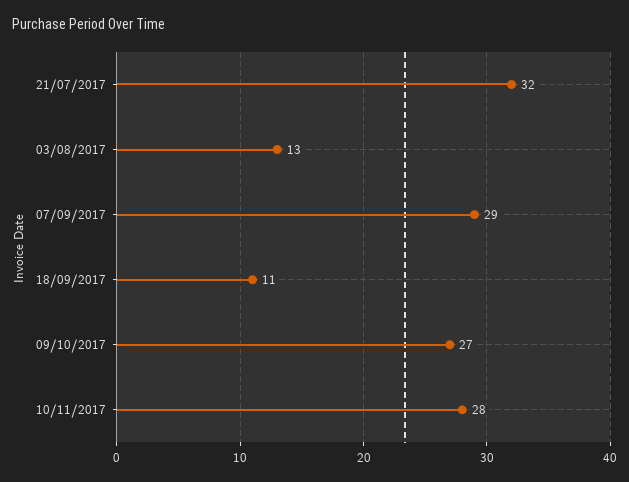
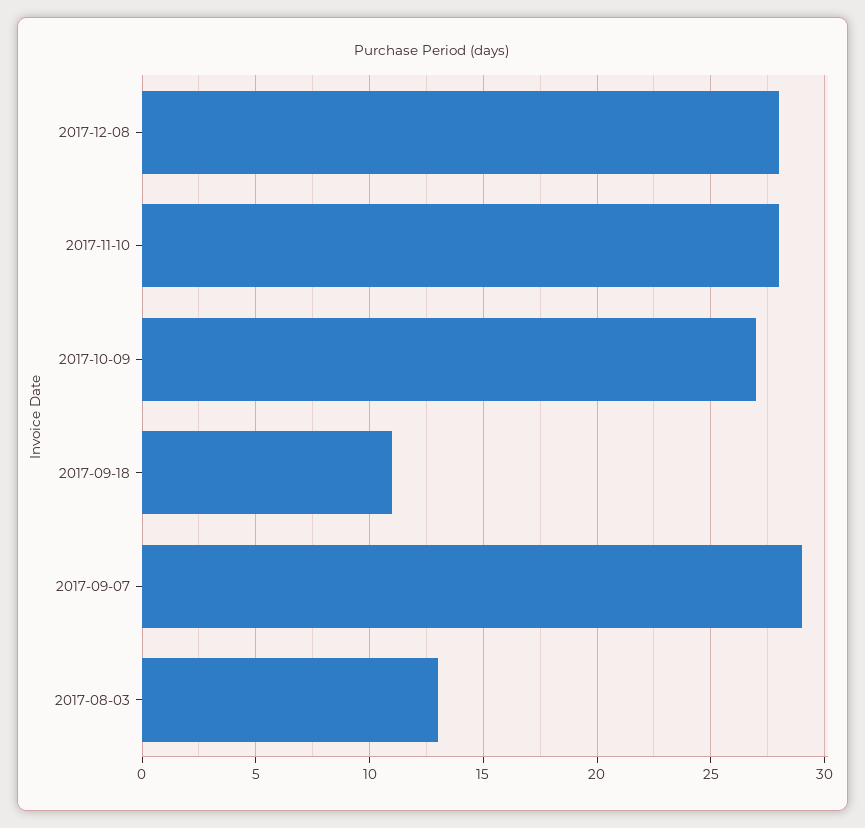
21/07/2017: 32 -> none
2017-12-08: none -> 28

